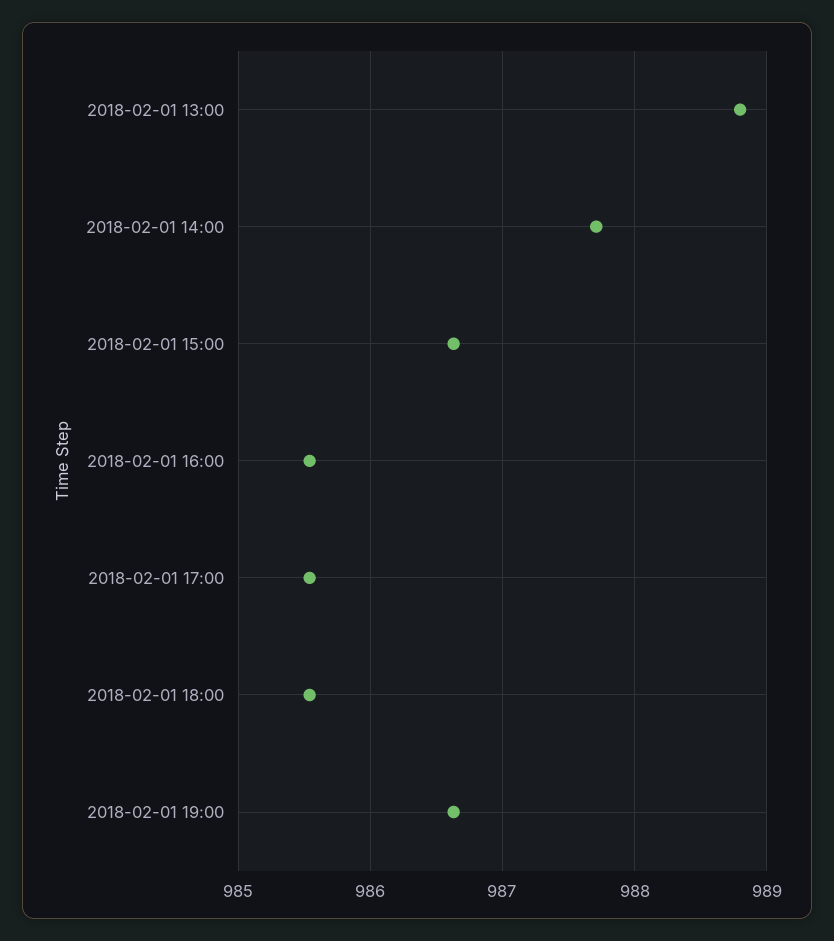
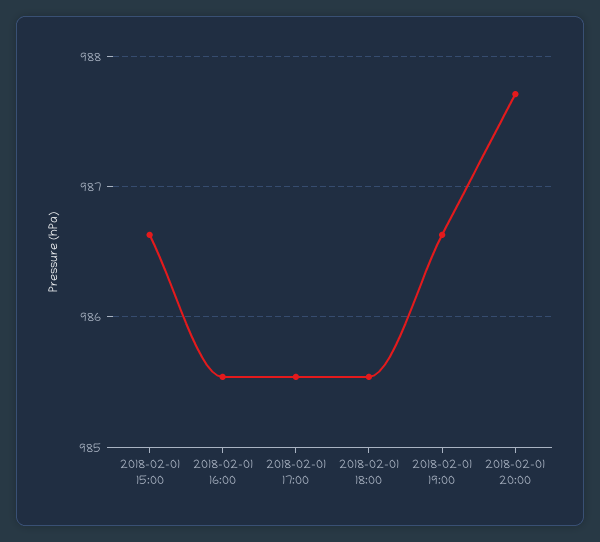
2018-02-01 13:00: 988.8 -> none
2018-02-01 14:00: 987.7 -> none
2018-02-01 20:00: none -> 987.7

